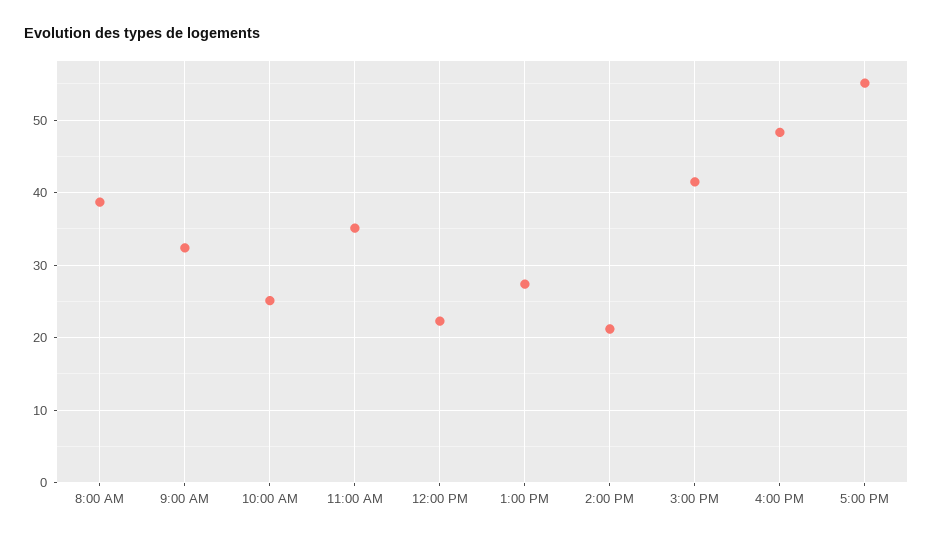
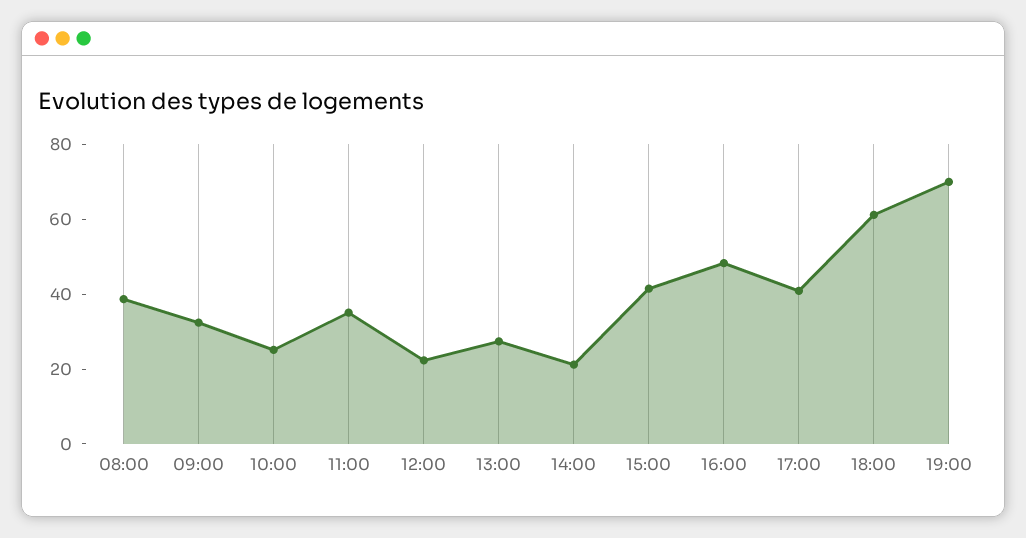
5:00 PM: 55 -> 40
18:00: none -> 60
19:00: none -> 70

